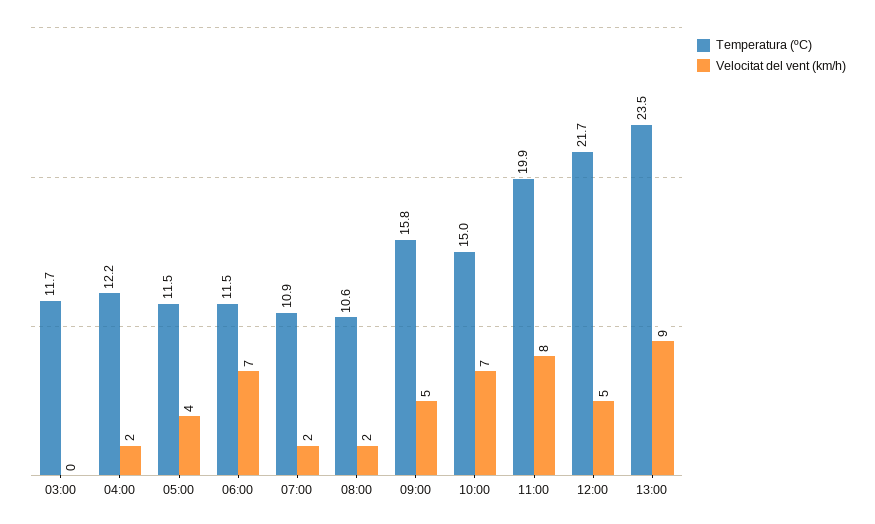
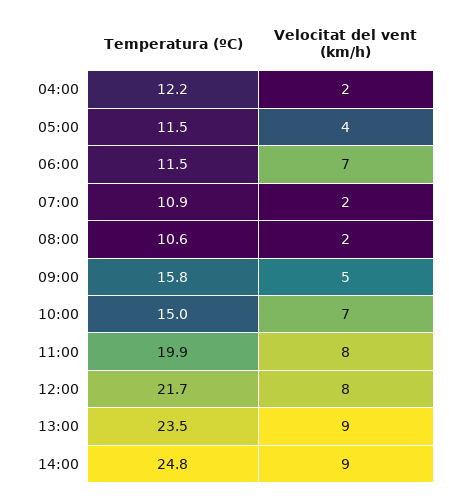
Temperatura (ºC), 03:00: 11.7 -> none
Velocitat del vent (km/h), 03:00: 0 -> none
Velocitat del vent (km/h), 12:00: 5 -> 8
Temperatura (ºC), 14:00: none -> 24.8
Velocitat del vent (km/h), 14:00: none -> 9

